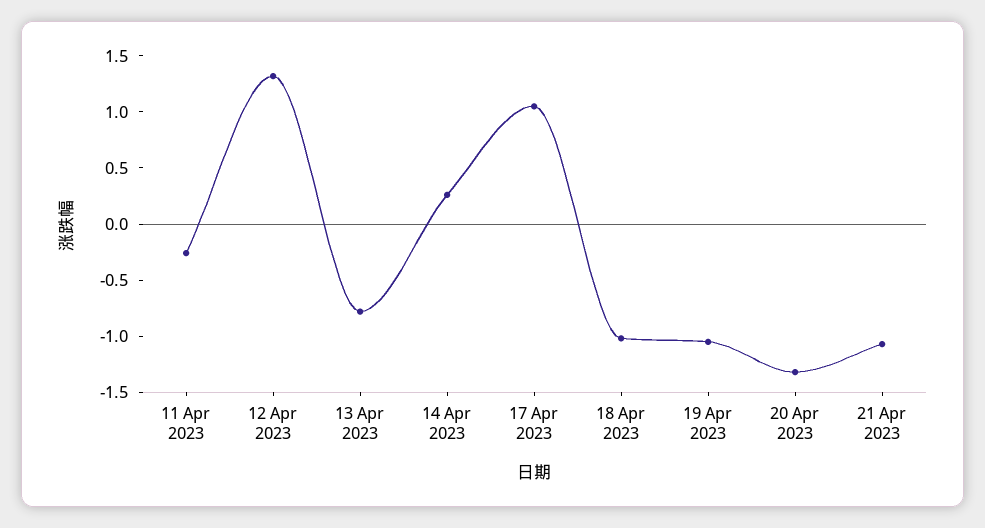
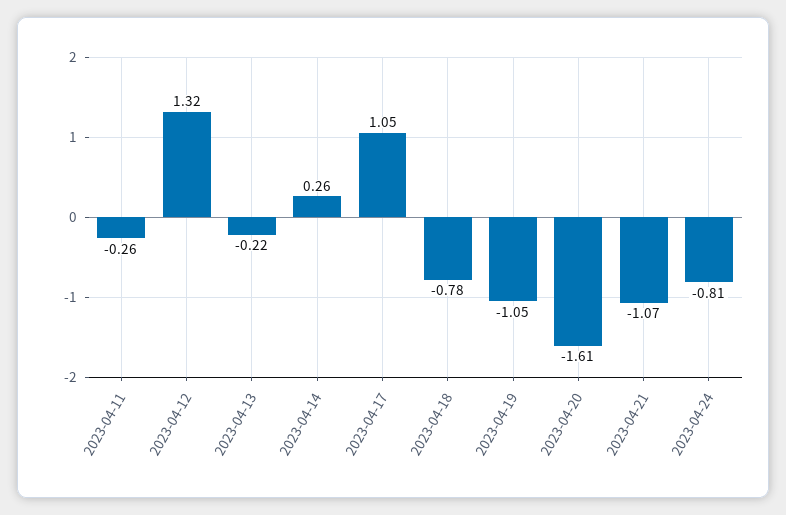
13 Apr 2023: -0.8 -> -0.22
18 Apr 2023: -1 -> -0.78
20 Apr 2023: -1.3 -> -1.61
2023-04-24: none -> -0.81

